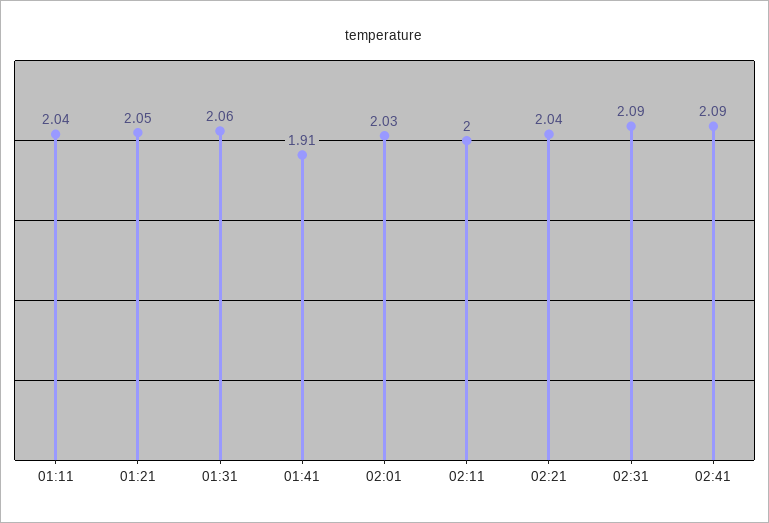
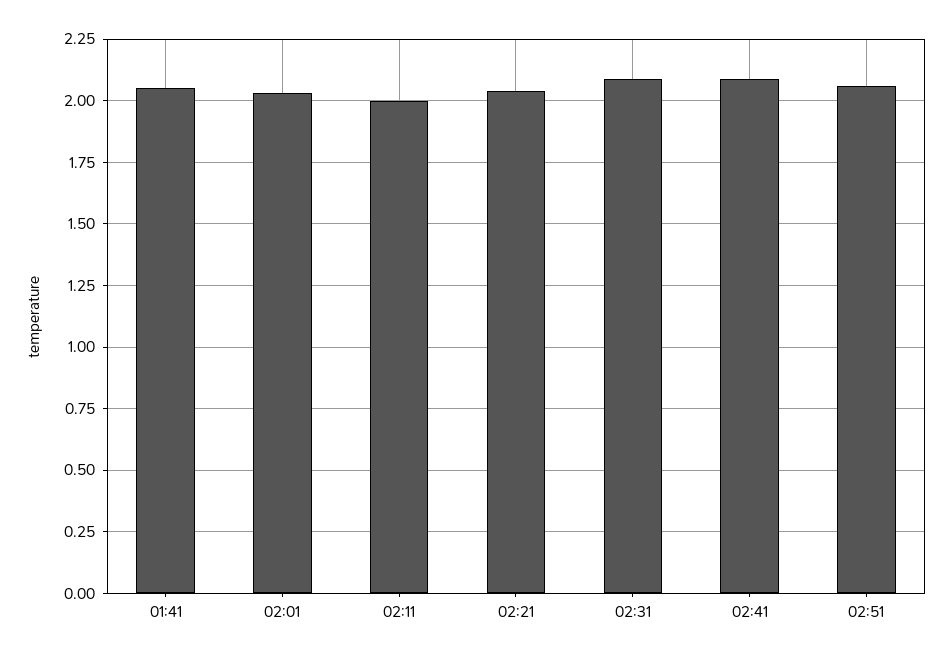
01:11: 2.04 -> none
01:21: 2.05 -> none
01:31: 2.06 -> none
01:41: 1.91 -> 2.05
02:51: none -> 2.05

